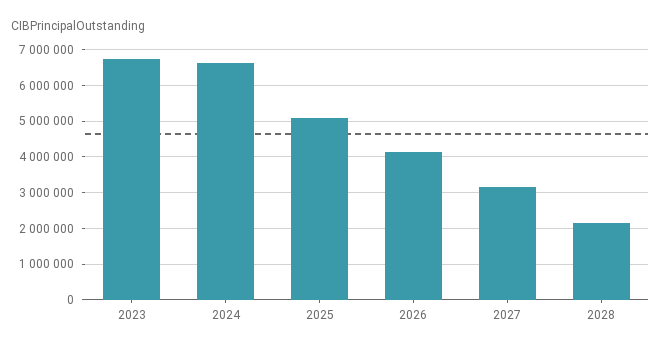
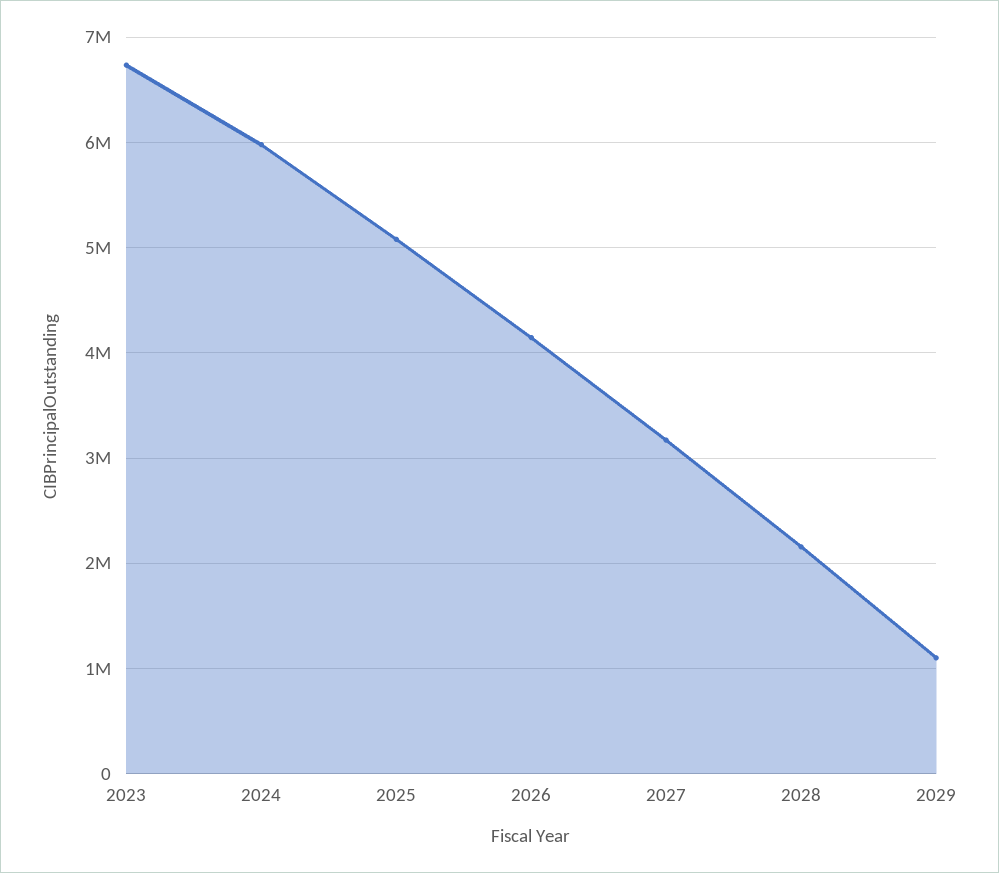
2024: 6600000 -> 6000000
2029: none -> 1100000

